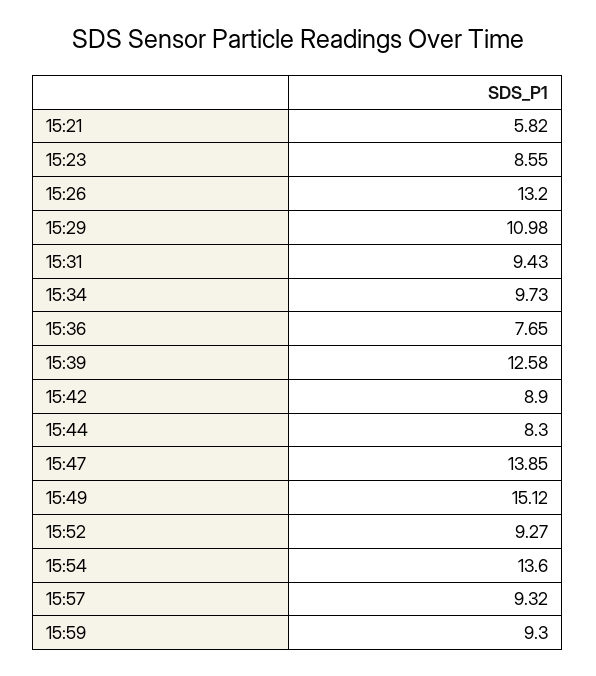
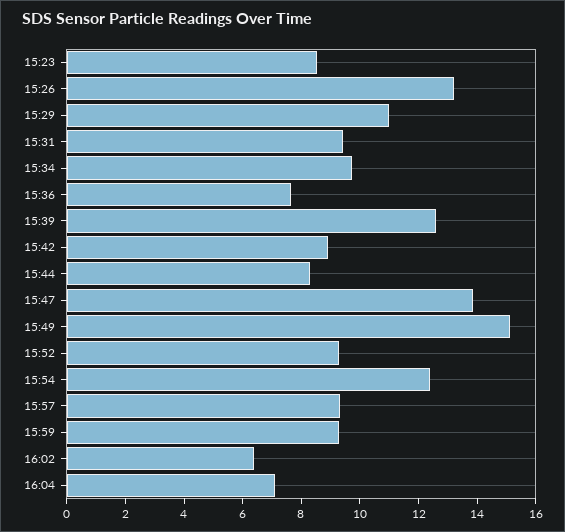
15:21: 5.82 -> none
15:54: 13.6 -> 12.5
16:02: none -> 6.5
16:04: none -> 7

